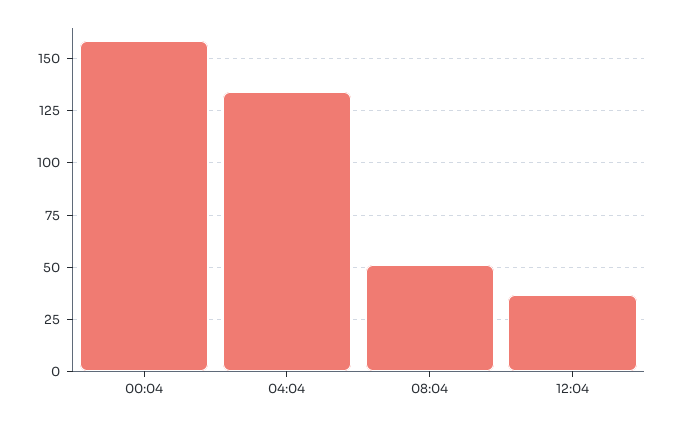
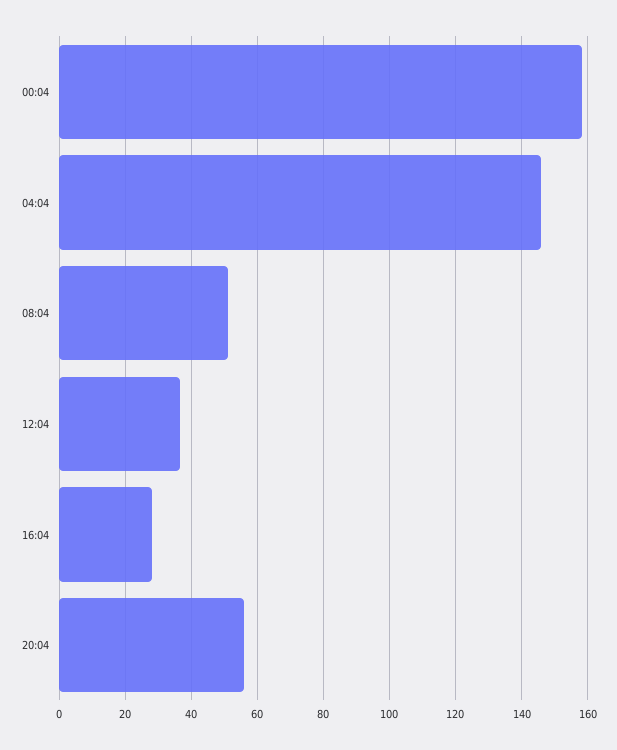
04:04: 135 -> 146
16:04: none -> 28
20:04: none -> 56

